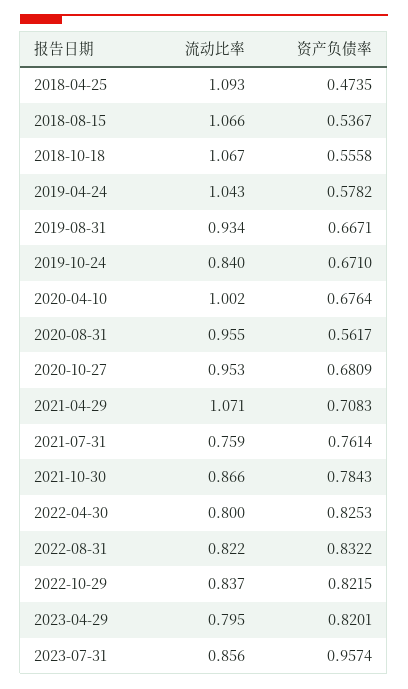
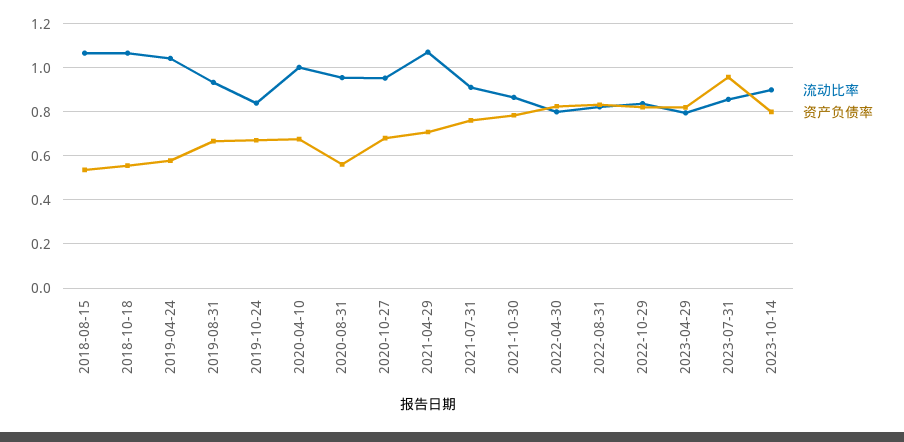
流动比率, 2018-04-25: 1.093 -> none
资产负债率, 2018-04-25: 0.4735 -> none
流动比率, 2021-07-31: 0.759 -> 0.9
流动比率, 2023-10-14: none -> 0.9
资产负债率, 2023-10-14: none -> 0.8

